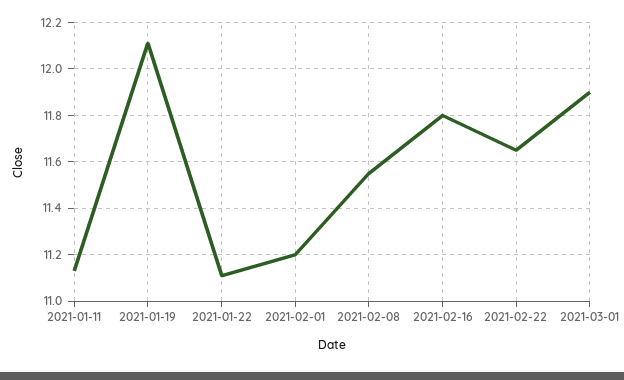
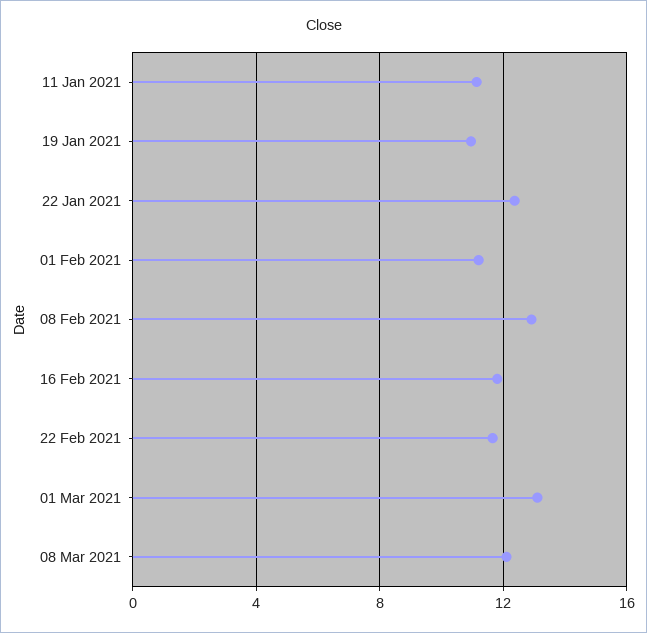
2021-01-19: 12.1 -> 11
2021-01-22: 11.1 -> 12.5
2021-02-08: 11.55 -> 13
2021-03-01: 11.9 -> 13
08 Mar 2021: none -> 12

